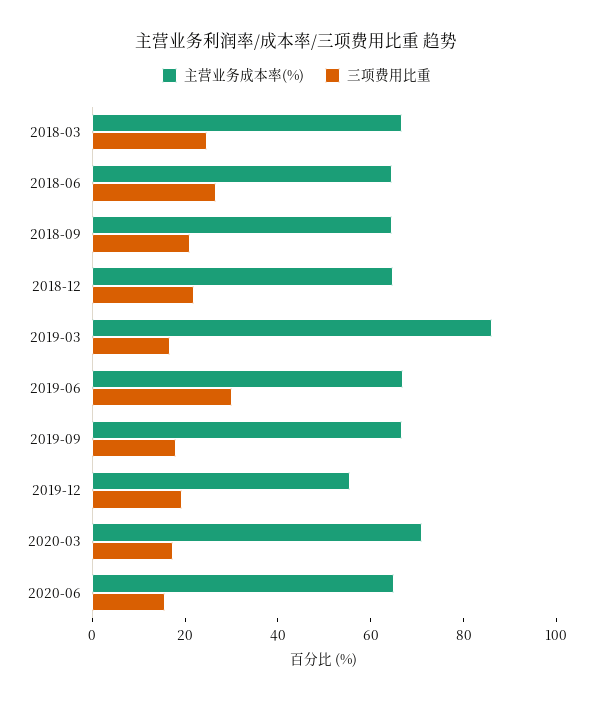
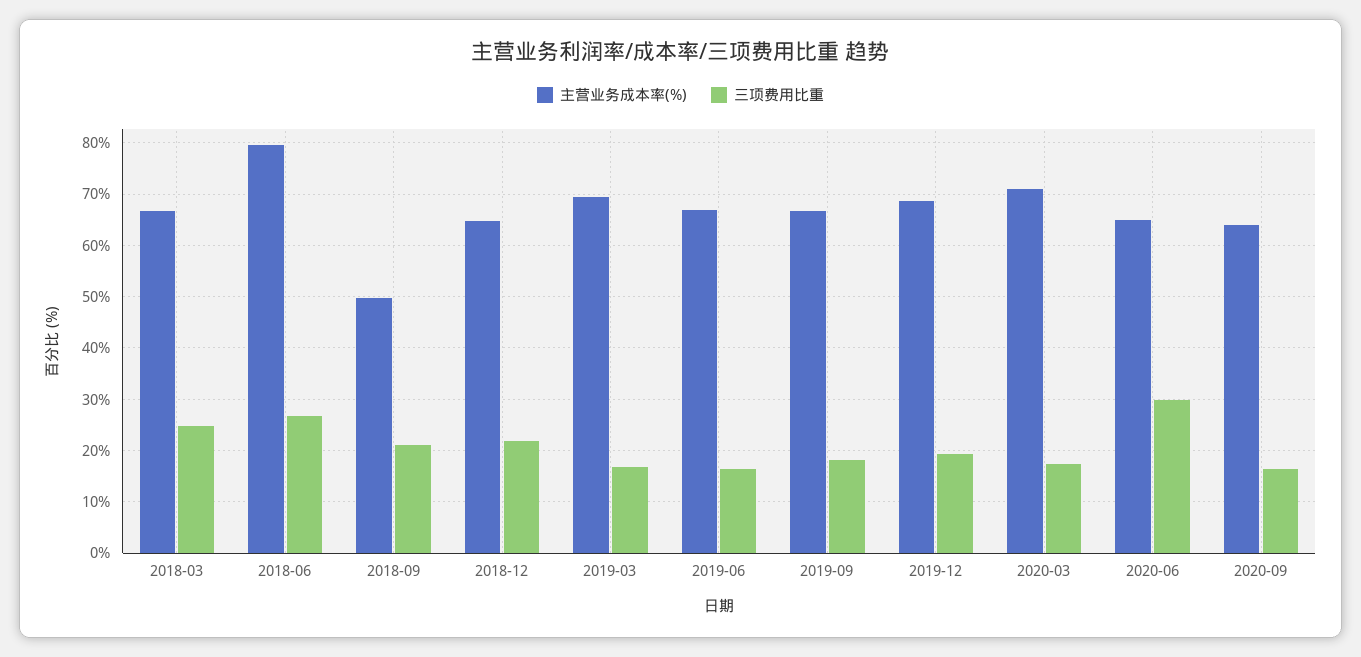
主营业务成本率(%), 2018-06: 65 -> 80
主营业务成本率(%), 2018-09: 65 -> 50
主营业务成本率(%), 2019-03: 85 -> 70
三项费用比重, 2019-06: 30 -> 16
主营业务成本率(%), 2019-12: 55 -> 68
三项费用比重, 2020-06: 15 -> 30
主营业务成本率(%), 2020-09: none -> 64
三项费用比重, 2020-09: none -> 16

